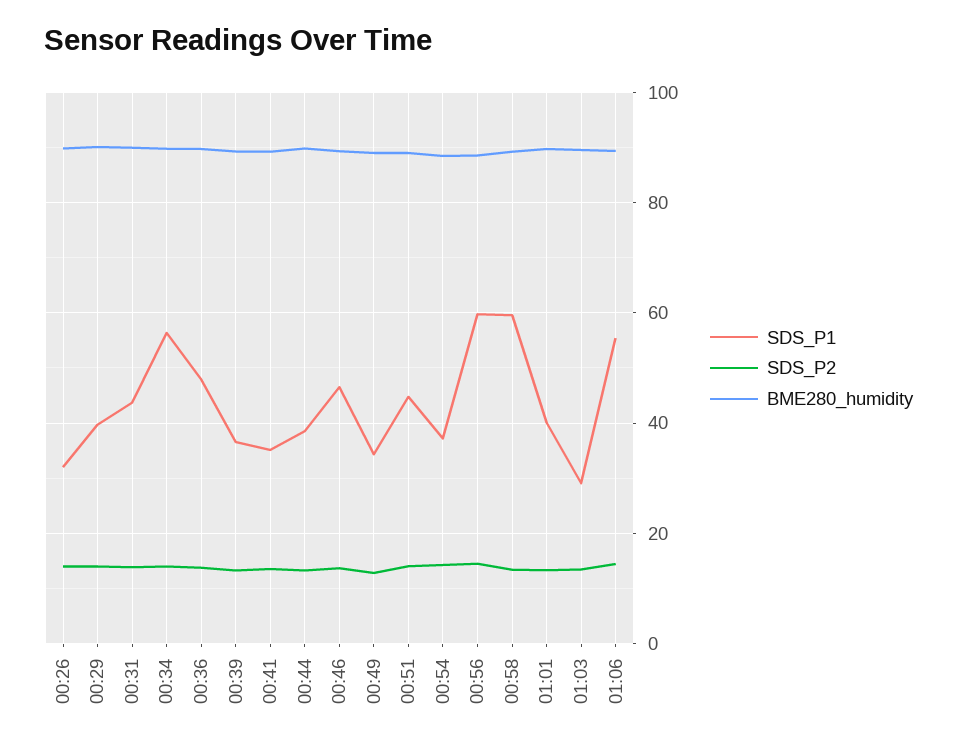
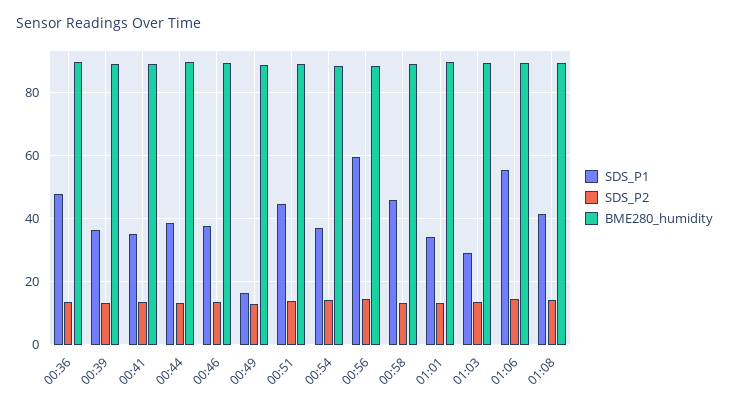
SDS_P1, 00:26: 32 -> none
SDS_P2, 00:26: 14 -> none
BME280_humidity, 00:26: 90 -> none
SDS_P1, 00:29: 40 -> none
SDS_P2, 00:29: 14 -> none
BME280_humidity, 00:29: 90 -> none
SDS_P1, 00:31: 44 -> none
SDS_P2, 00:31: 14 -> none
BME280_humidity, 00:31: 90 -> none
SDS_P1, 00:34: 56 -> none
SDS_P2, 00:34: 14 -> none
BME280_humidity, 00:34: 90 -> none
SDS_P1, 00:46: 46 -> 38
SDS_P1, 00:49: 34 -> 16
SDS_P1, 00:58: 60 -> 46
SDS_P1, 01:01: 40 -> 34
SDS_P1, 01:08: none -> 42
SDS_P2, 01:08: none -> 14
BME280_humidity, 01:08: none -> 90

